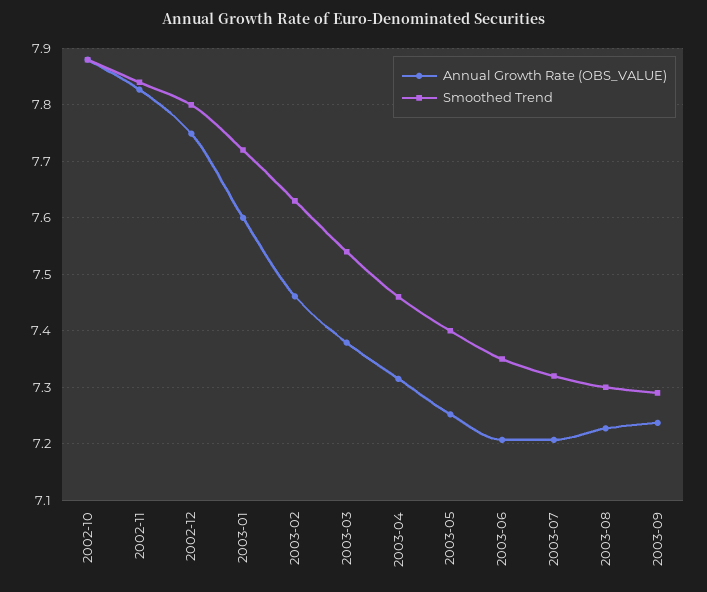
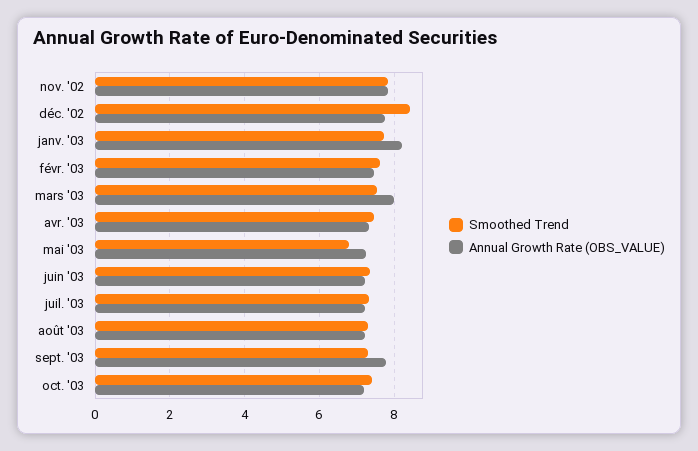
Annual Growth Rate (OBS_VALUE), 2002-10: 7.88 -> none
Smoothed Trend, 2002-10: 7.88 -> none
Smoothed Trend, 2002-12: 7.8 -> 8.4
Annual Growth Rate (OBS_VALUE), 2003-01: 7.6 -> 8.2
Annual Growth Rate (OBS_VALUE), 2003-03: 7.38 -> 8
Smoothed Trend, 2003-05: 7.4 -> 6.8
Annual Growth Rate (OBS_VALUE), 2003-09: 7.24 -> 7.8
Smoothed Trend, oct. '03: none -> 7.4
Annual Growth Rate (OBS_VALUE), oct. '03: none -> 7.2

